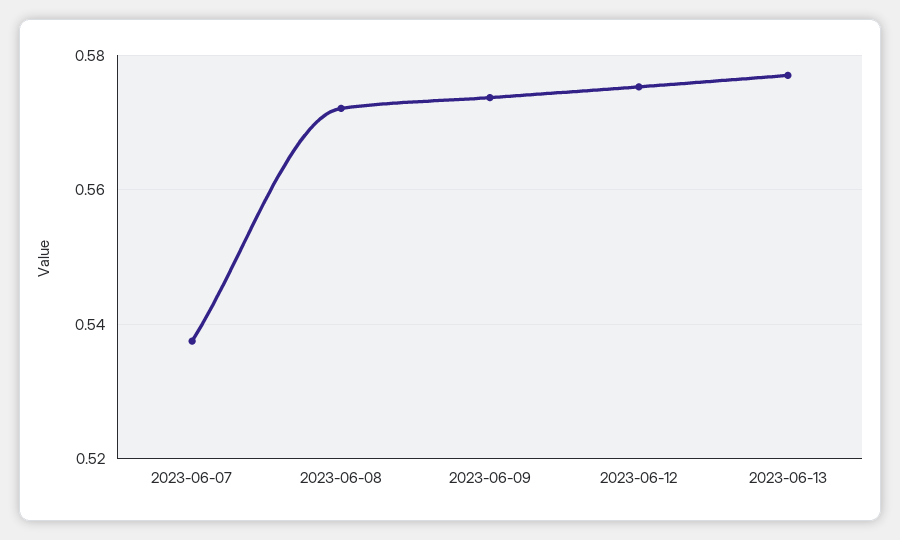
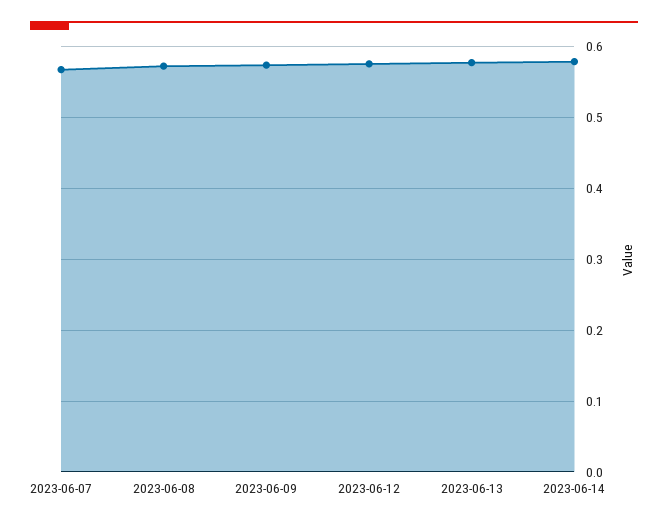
2023-06-07: 0.538 -> 0.57
2023-06-14: none -> 0.58

